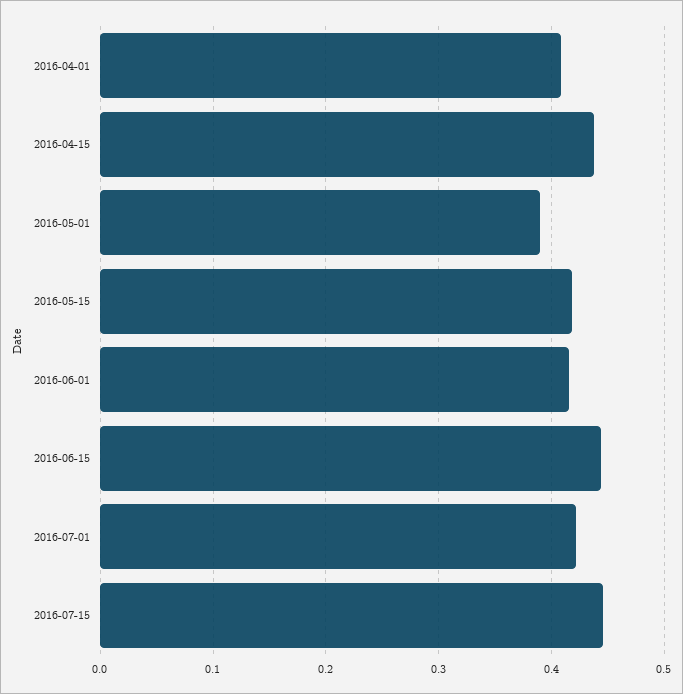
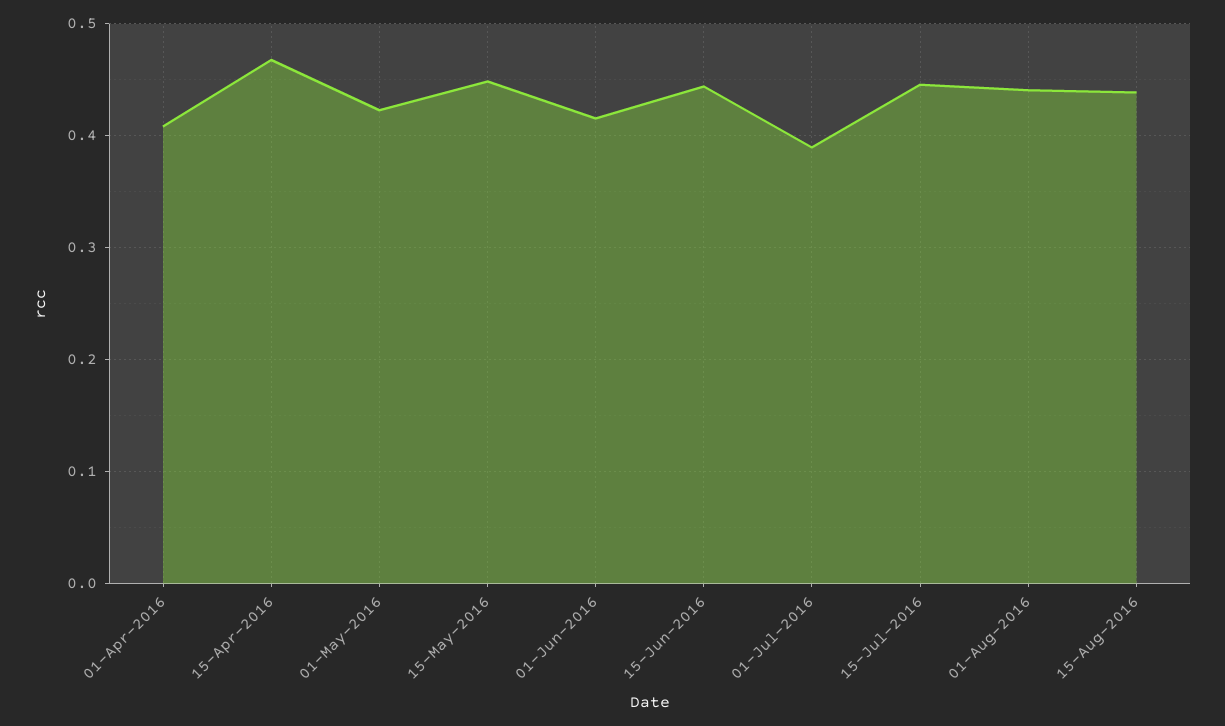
2016-04-15: 0.44 -> 0.47
2016-05-01: 0.39 -> 0.42
2016-05-15: 0.42 -> 0.45
2016-07-01: 0.42 -> 0.39
01-Aug-2016: none -> 0.44
15-Aug-2016: none -> 0.44

